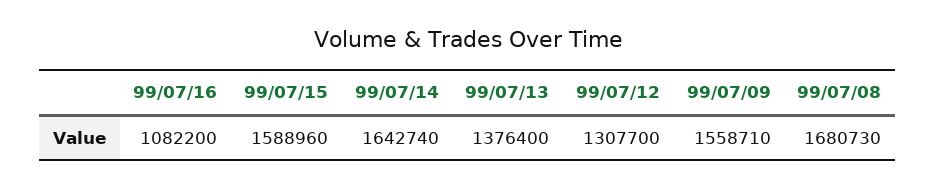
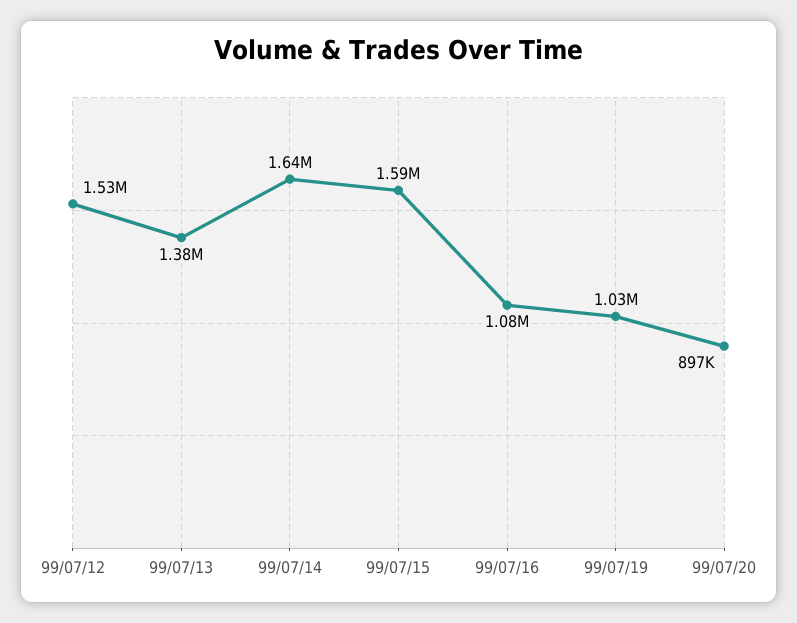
99/07/12: 1307700 -> 1530000
99/07/09: 1558710 -> none
99/07/08: 1680730 -> none
99/07/19: none -> 1030000
99/07/20: none -> 897000

